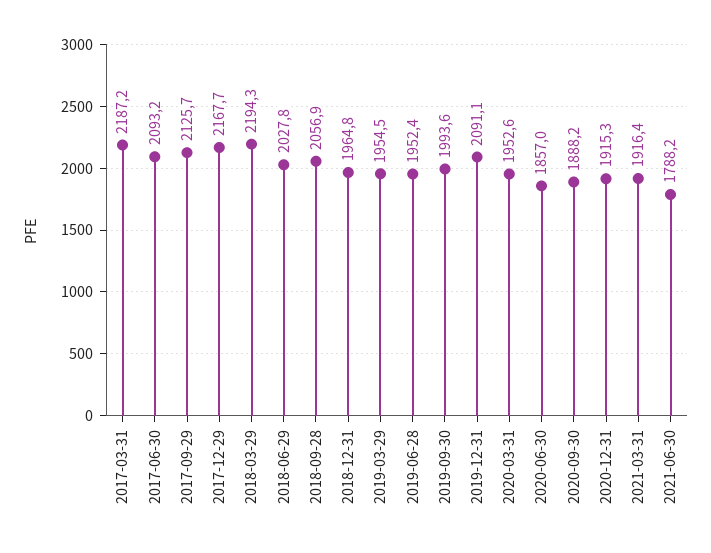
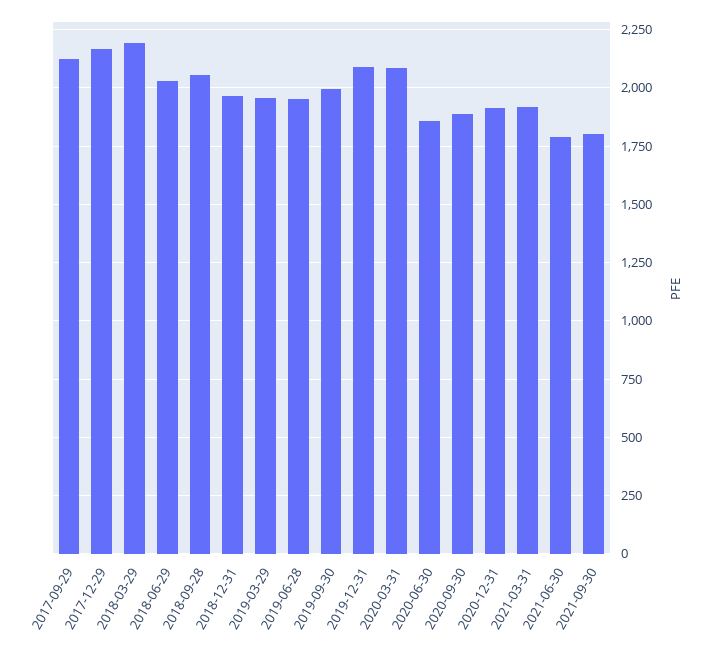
2017-03-31: 2187.2 -> none
2017-06-30: 2093.2 -> none
2020-03-31: 1952.6 -> 2100
2021-09-30: none -> 1800

